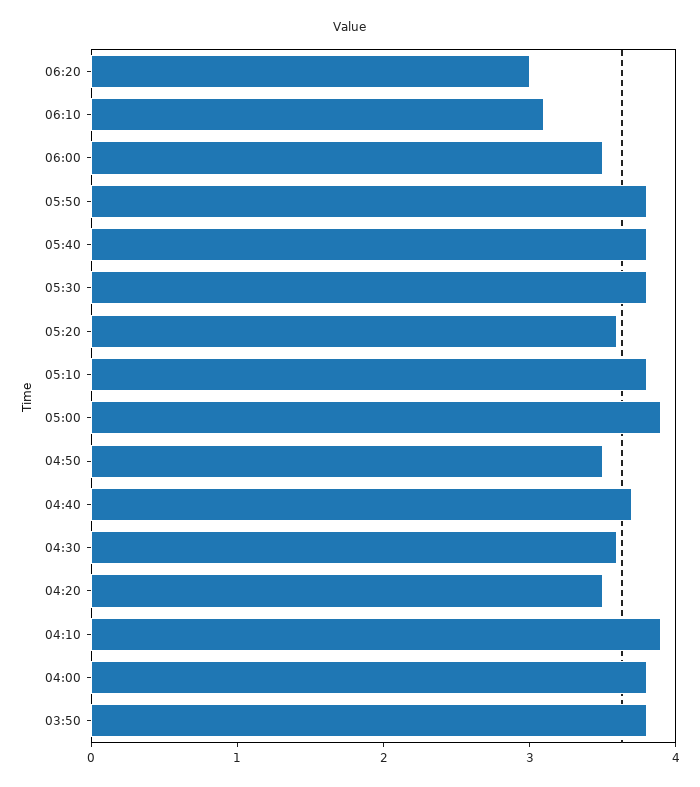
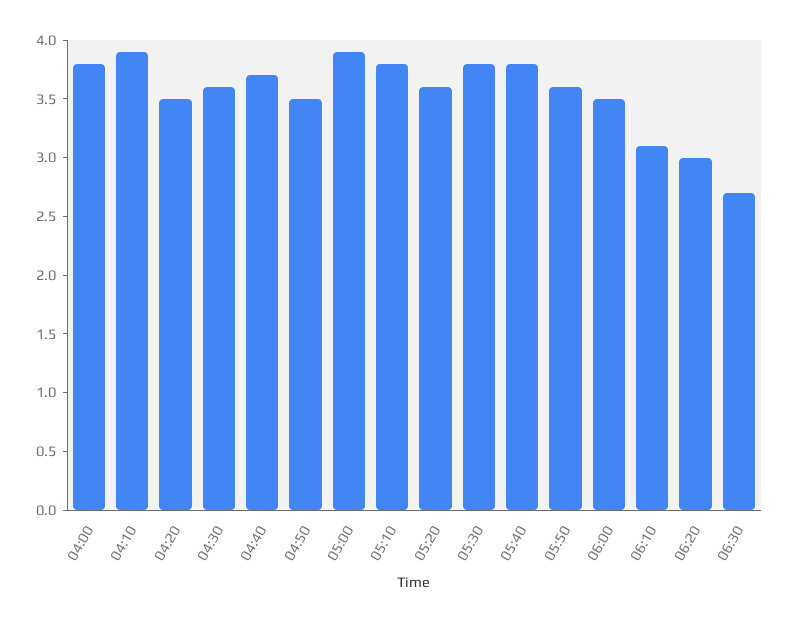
05:50: 3.8 -> 3.6
03:50: 3.8 -> none
06:30: none -> 2.7

